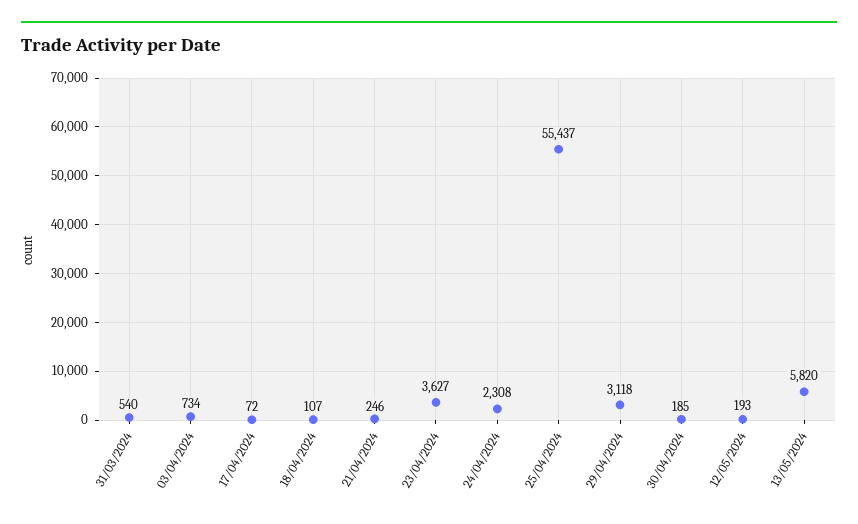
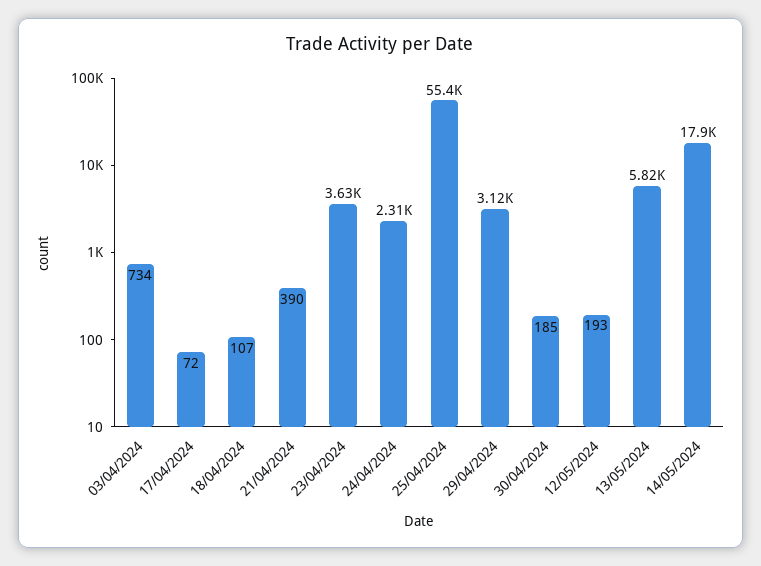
31/03/2024: 540 -> none
21/04/2024: 246 -> 390
14/05/2024: none -> 17900

